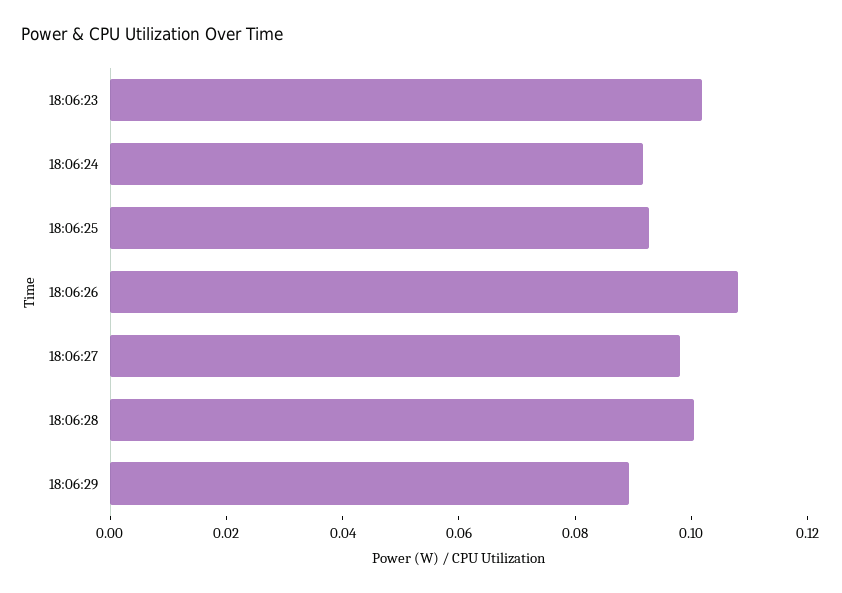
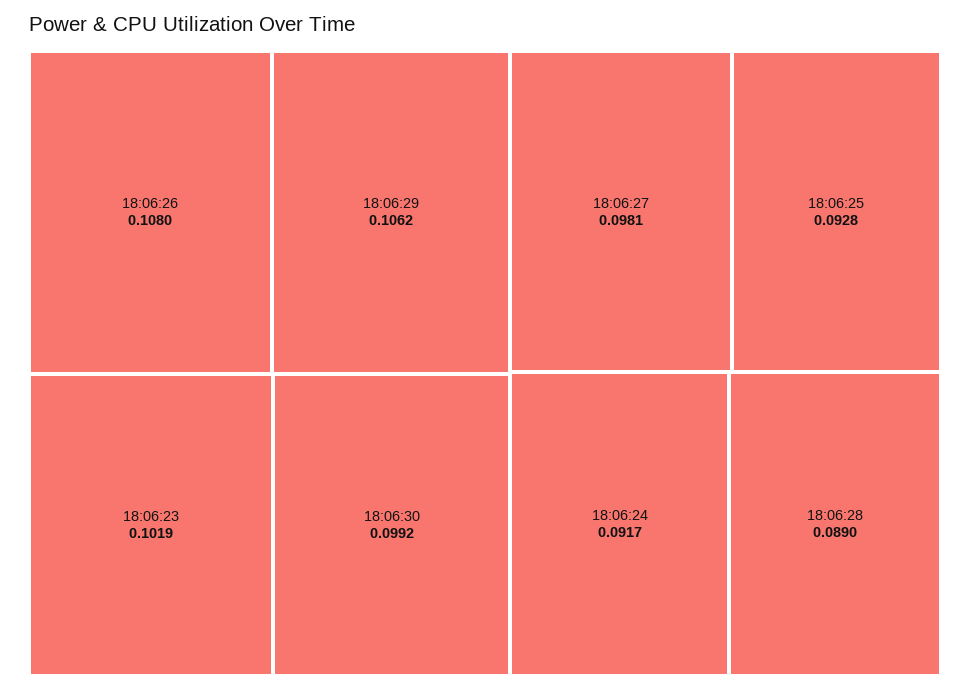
18:06:28: 0.1 -> 0.089
18:06:29: 0.09 -> 0.1062
18:06:30: none -> 0.0992

